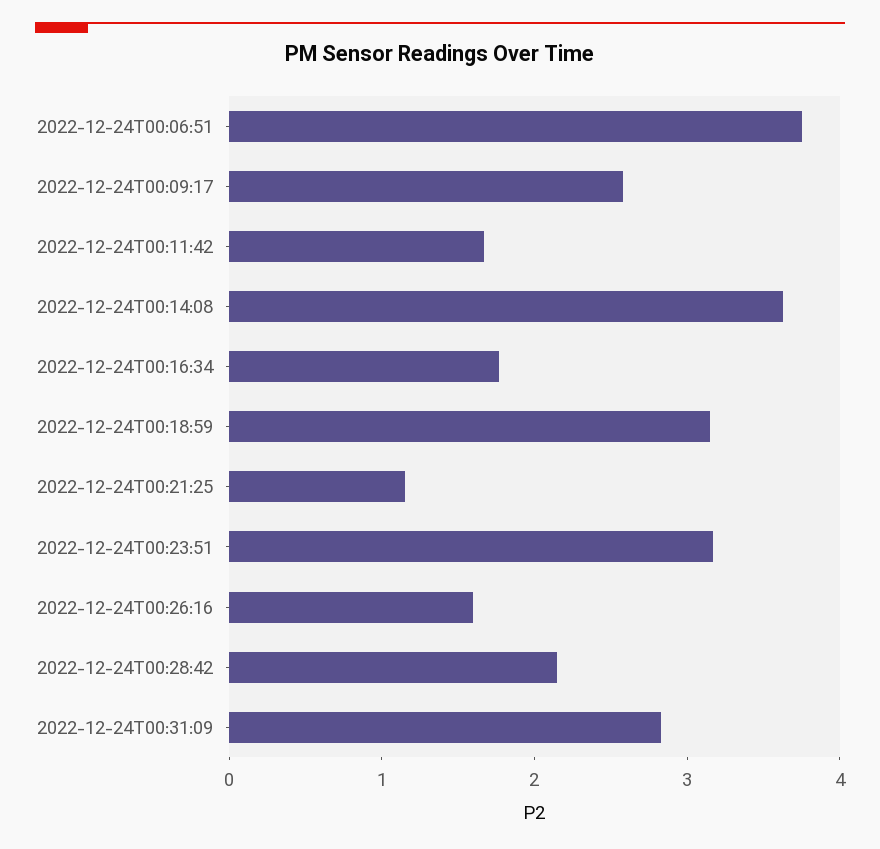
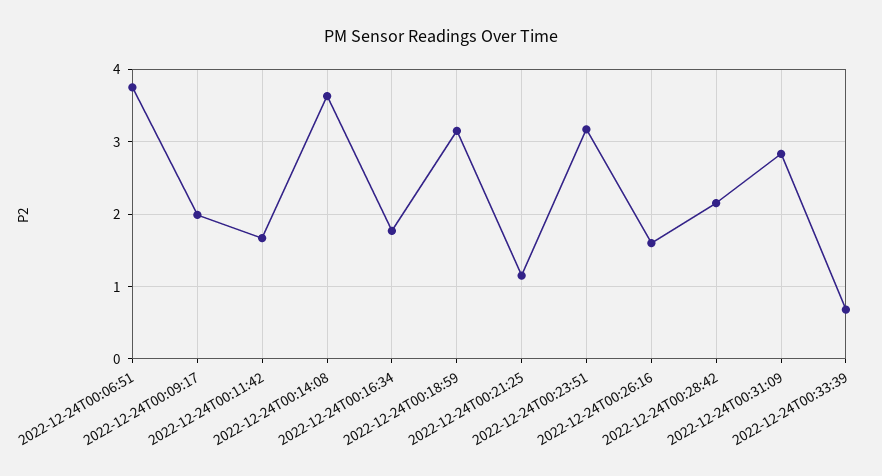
2022-12-24T00:09:17: 2.6 -> 2
2022-12-24T00:33:39: none -> 0.7

